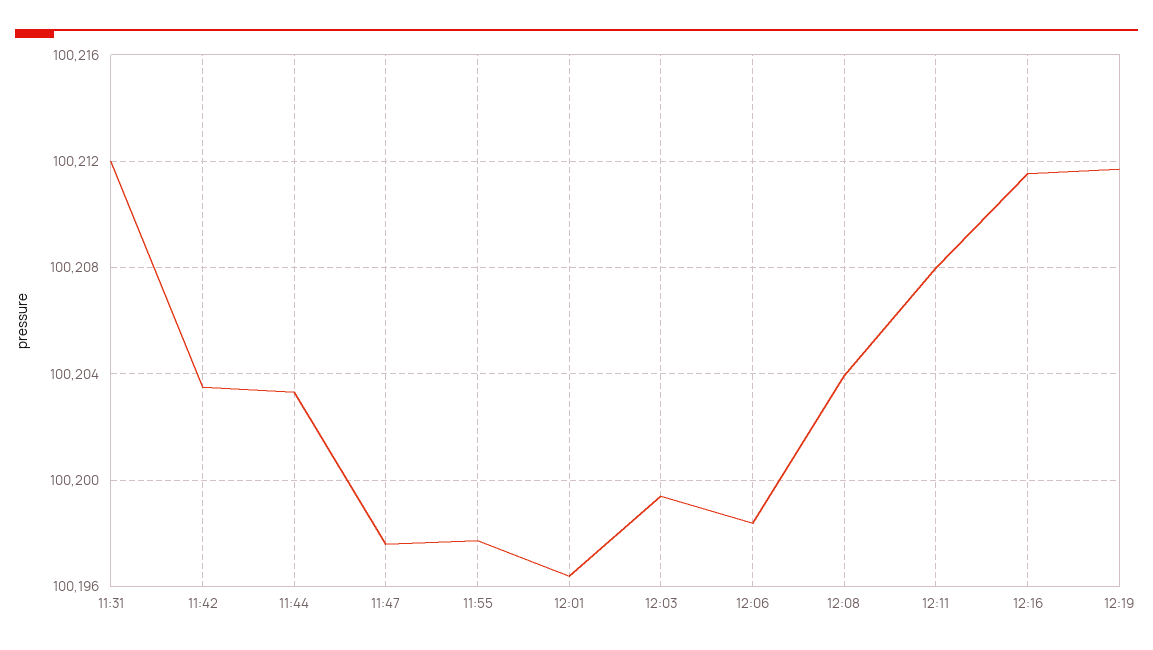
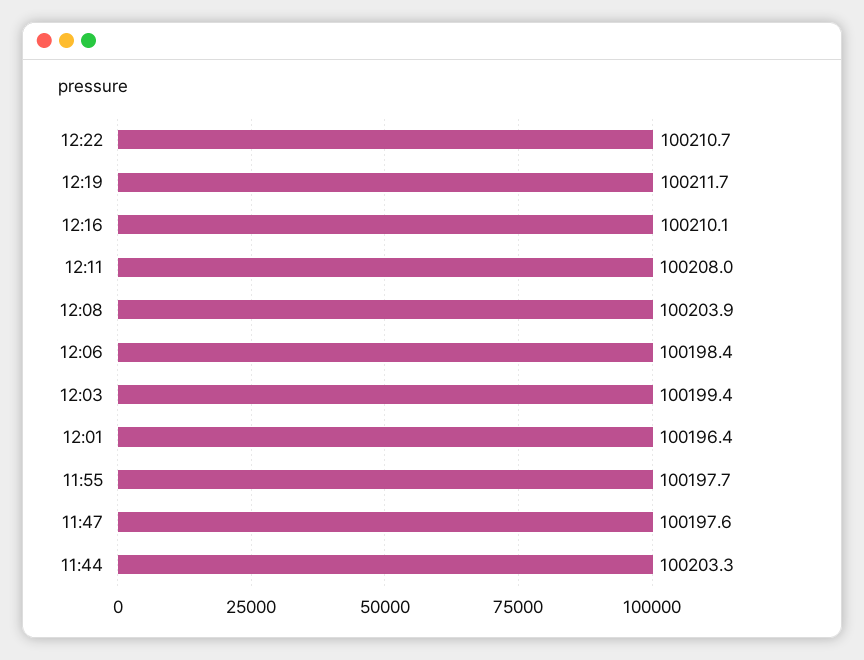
11:31: 100212 -> none
11:42: 100203.5 -> none
12:16: 100211.5 -> 100210.1
12:22: none -> 100210.7

